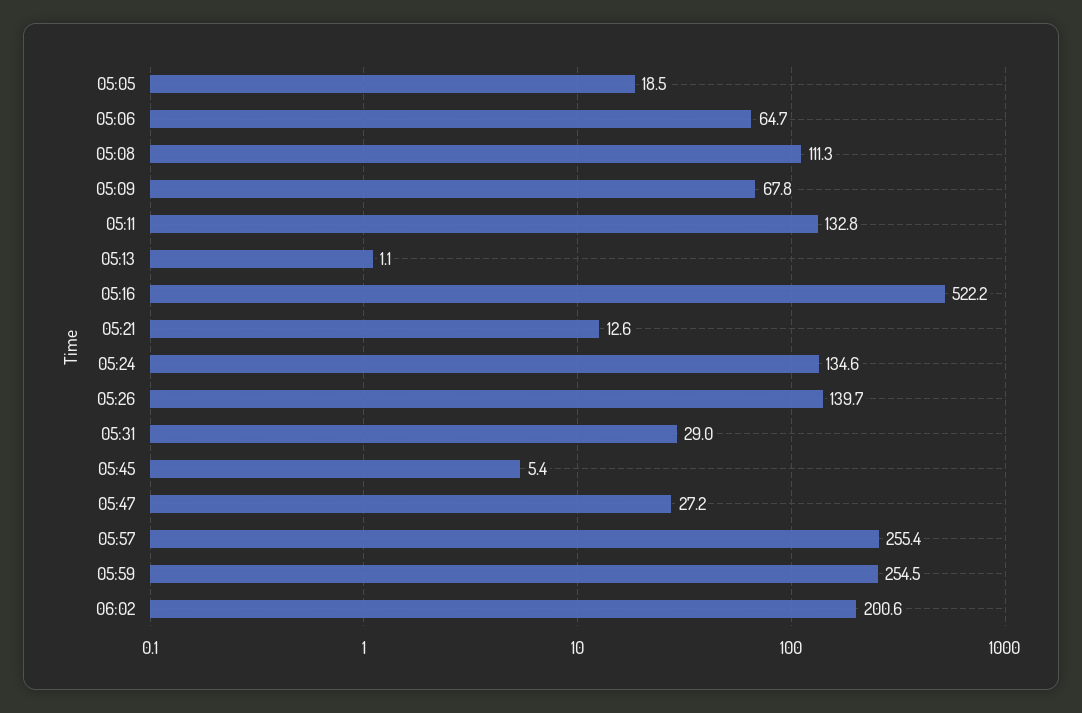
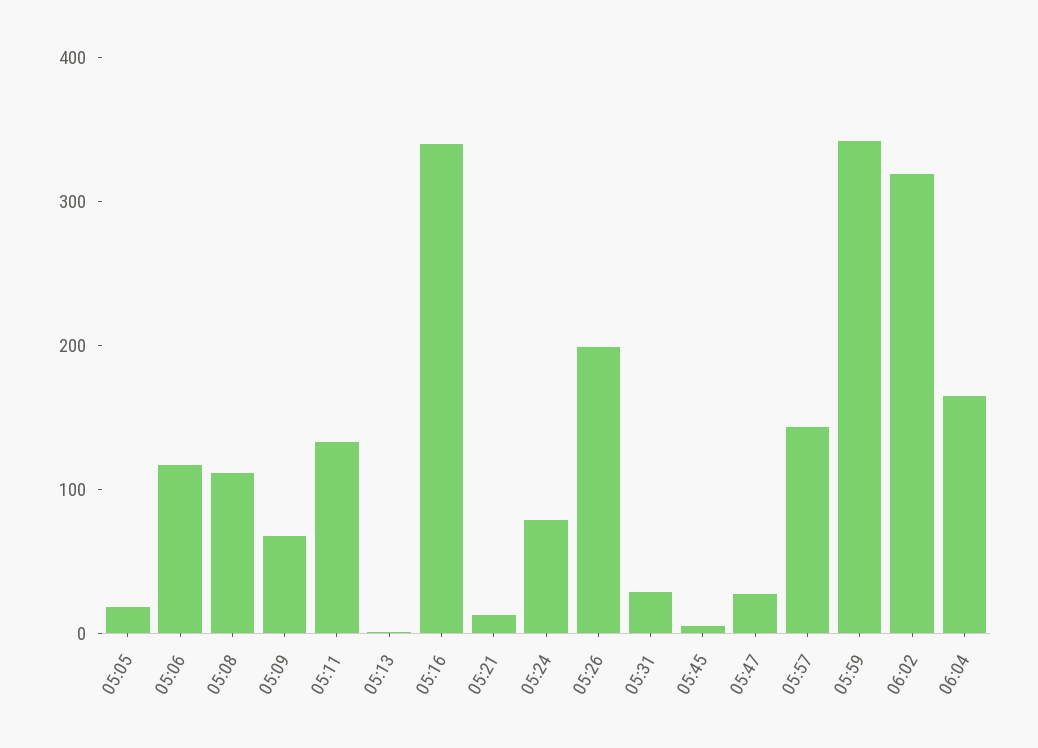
05:06: 64.7 -> 120
05:16: 522.2 -> 340
05:24: 134.6 -> 80
05:26: 139.7 -> 200
05:57: 255.4 -> 140
05:59: 254.5 -> 340
06:02: 200.6 -> 320
06:04: none -> 160

